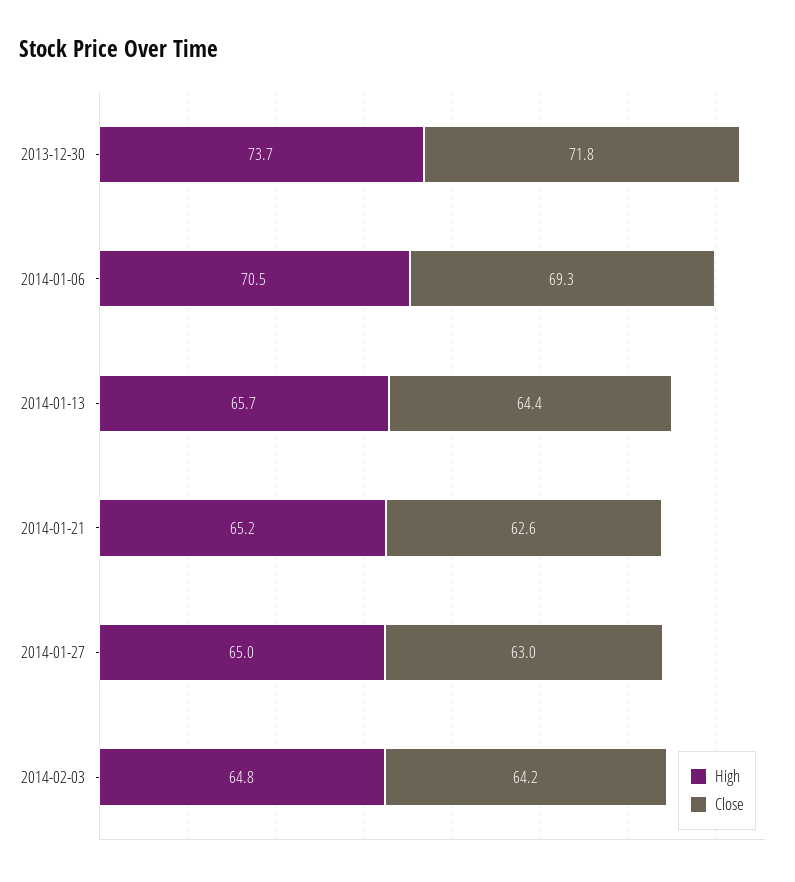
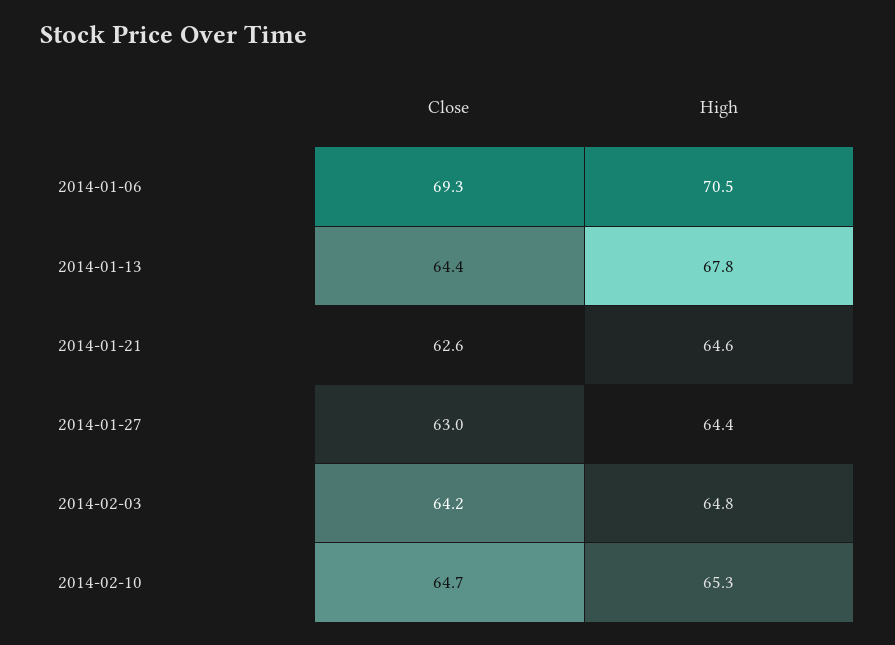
High, 2013-12-30: 73.7 -> none
Close, 2013-12-30: 71.8 -> none
High, 2014-01-13: 65.7 -> 67.8
High, 2014-01-21: 65.2 -> 64.6
High, 2014-01-27: 65 -> 64.4
Close, 2014-02-10: none -> 64.7
High, 2014-02-10: none -> 65.3

